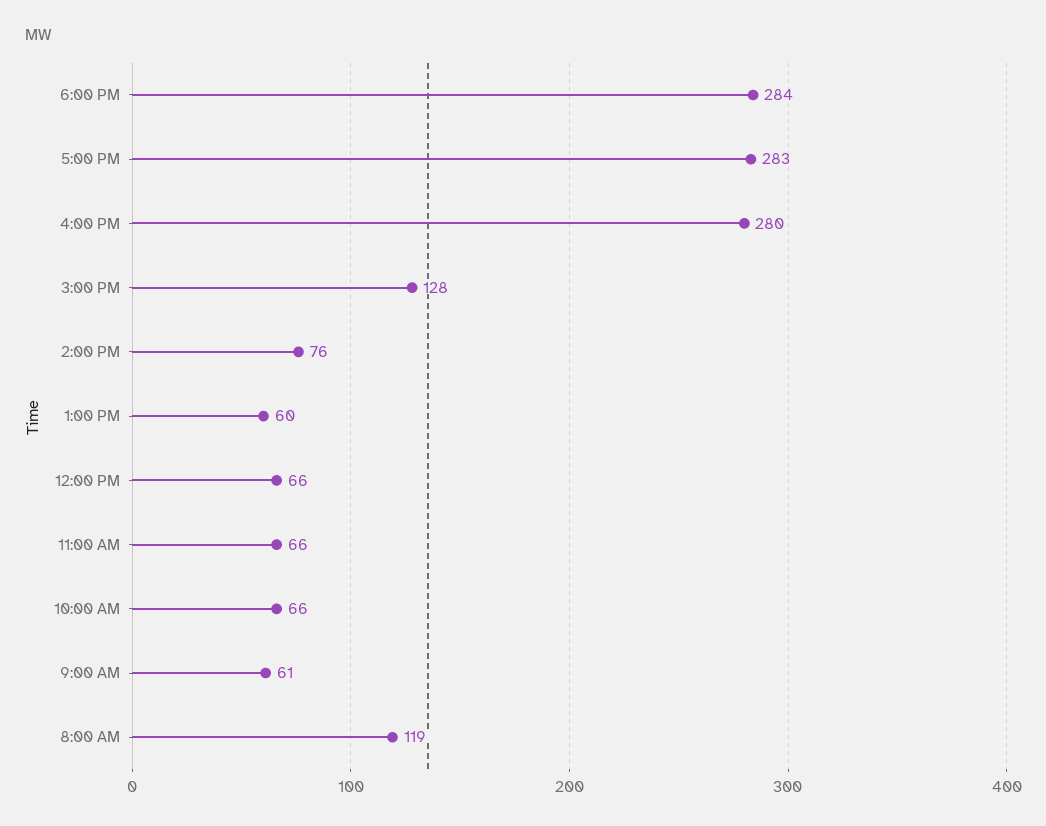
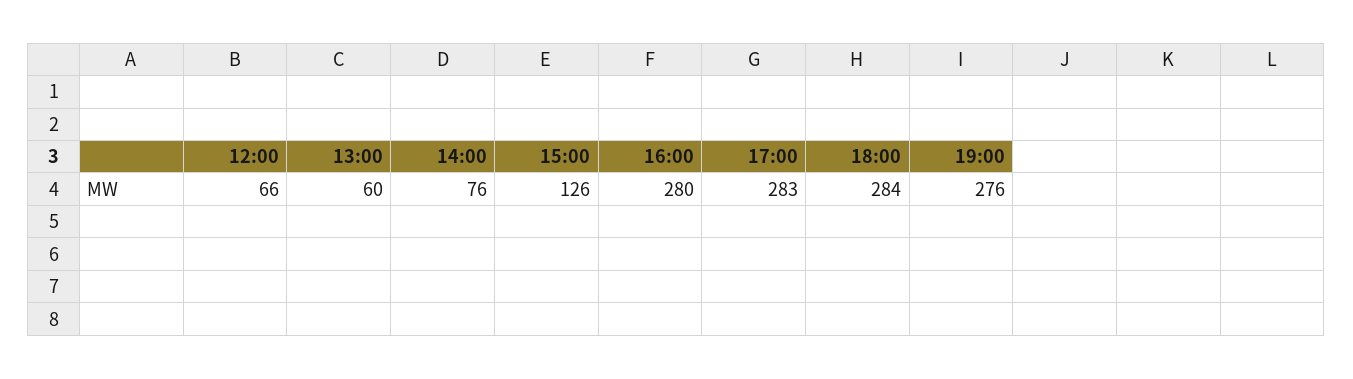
3:00 PM: 128 -> 126
11:00 AM: 66 -> none
10:00 AM: 66 -> none
9:00 AM: 61 -> none
8:00 AM: 119 -> none
19:00: none -> 276

